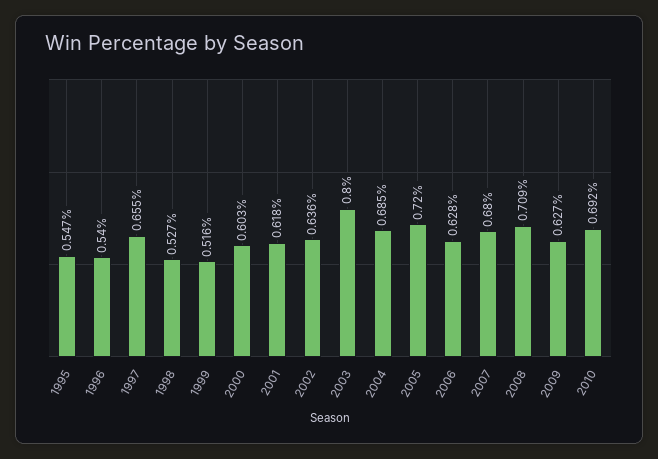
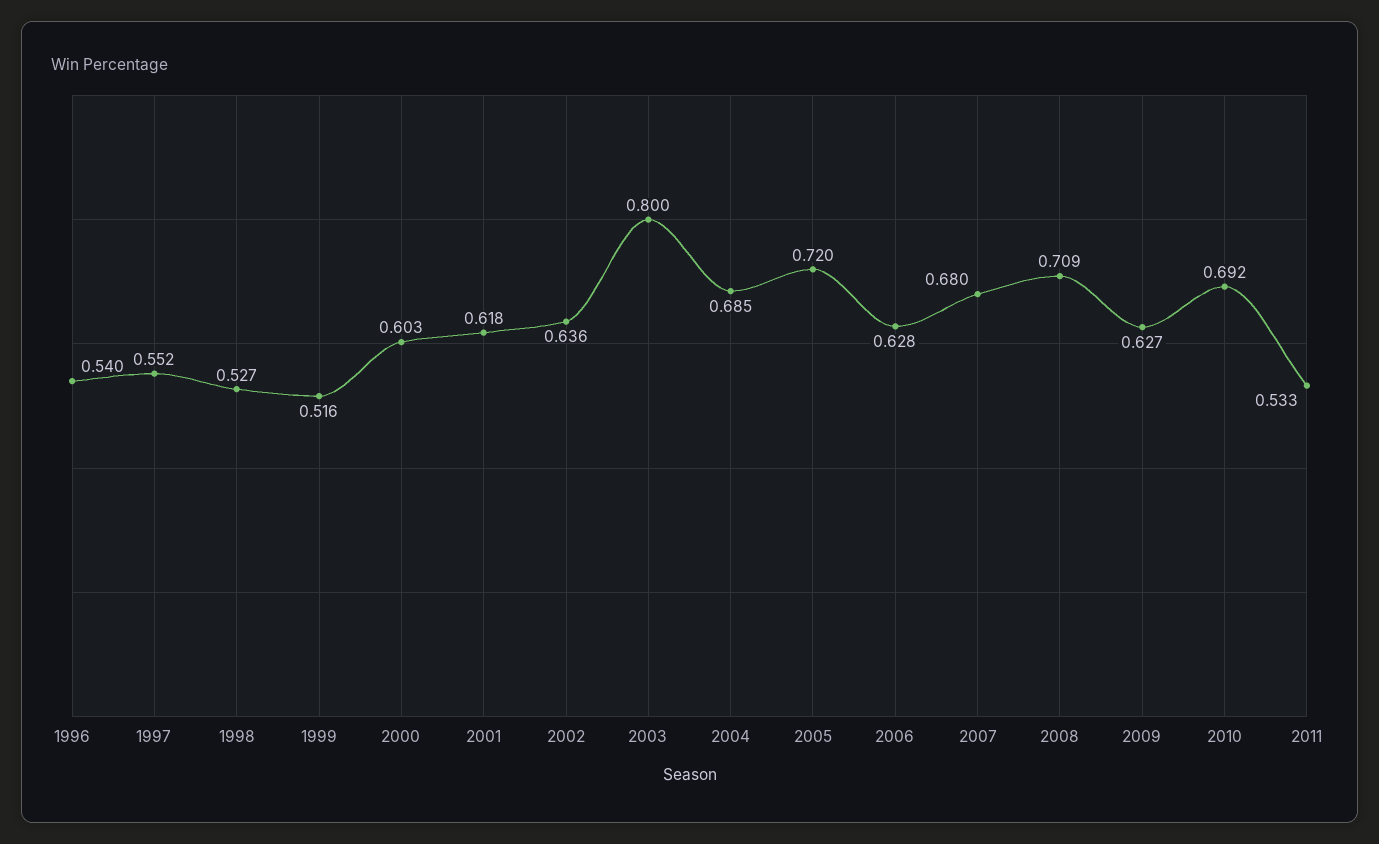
1995: 0.547 -> none
1997: 0.655 -> 0.552
2011: none -> 0.533

